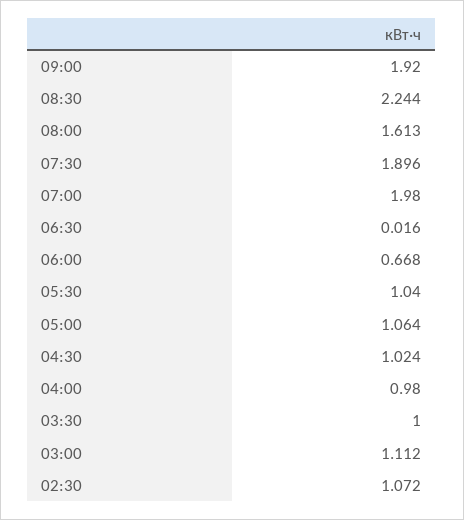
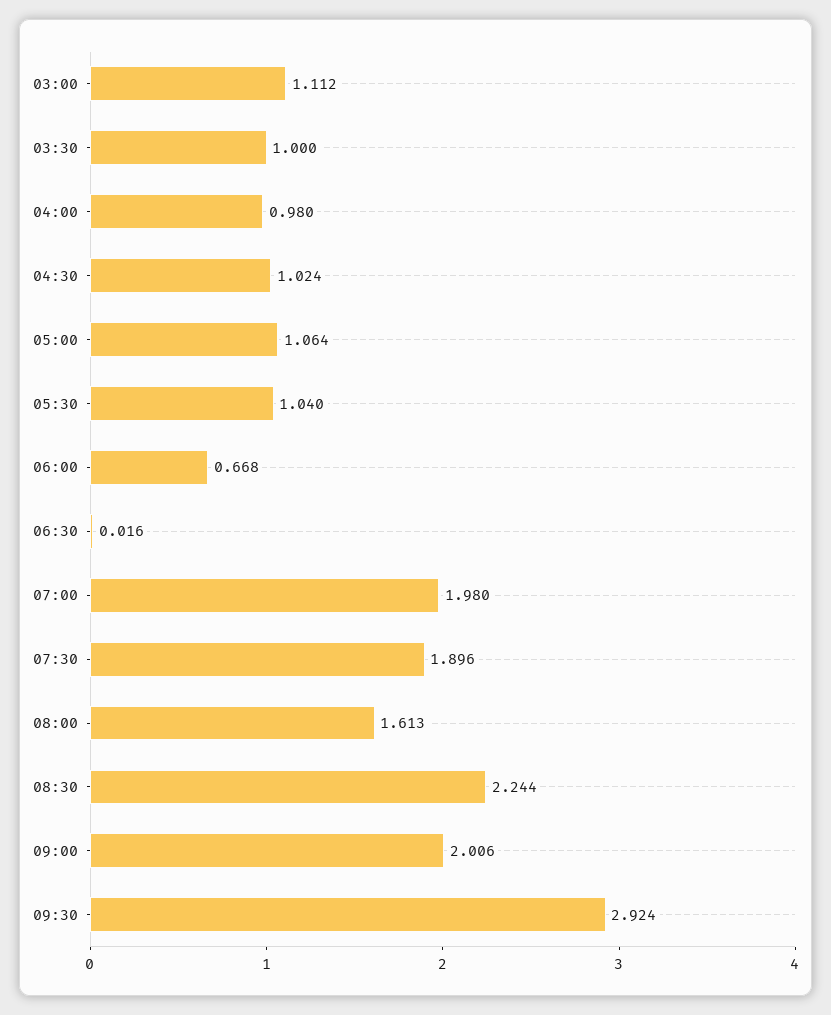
09:00: 1.92 -> 2.006
02:30: 1.072 -> none
09:30: none -> 2.924

